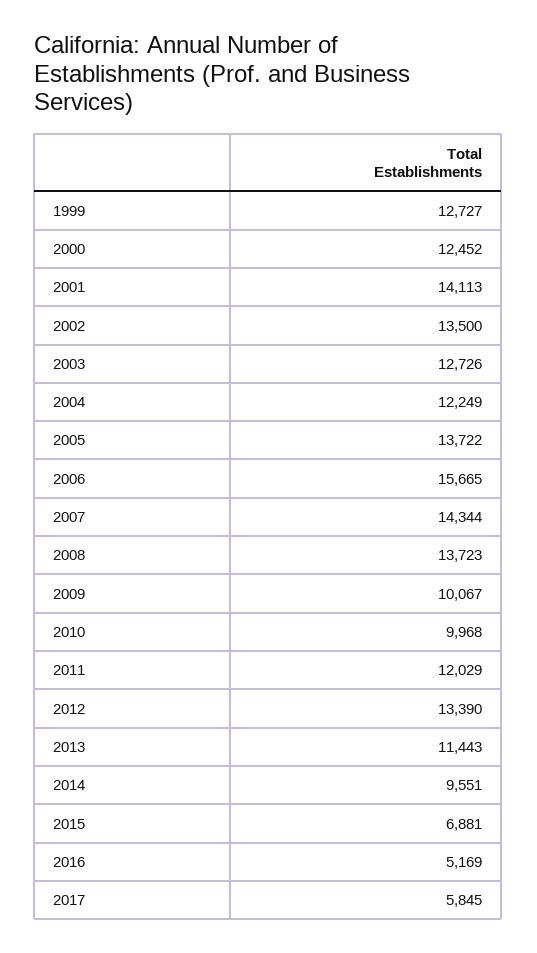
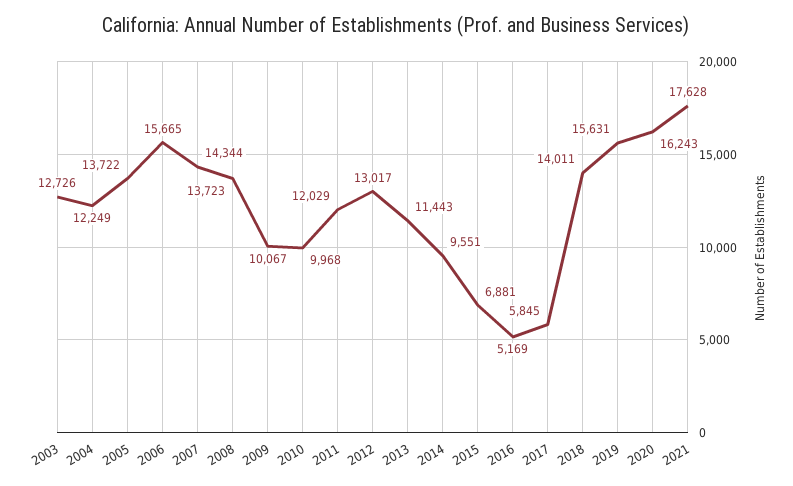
1999: 12727 -> none
2000: 12452 -> none
2001: 14113 -> none
2002: 13500 -> none
2012: 13390 -> 13017
2018: none -> 14011
2019: none -> 15631
2020: none -> 16243
2021: none -> 17628

